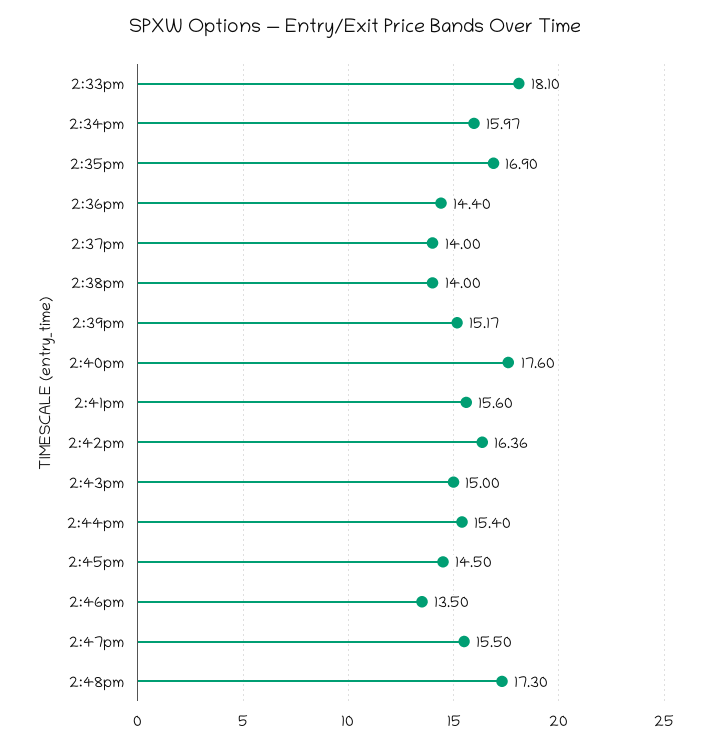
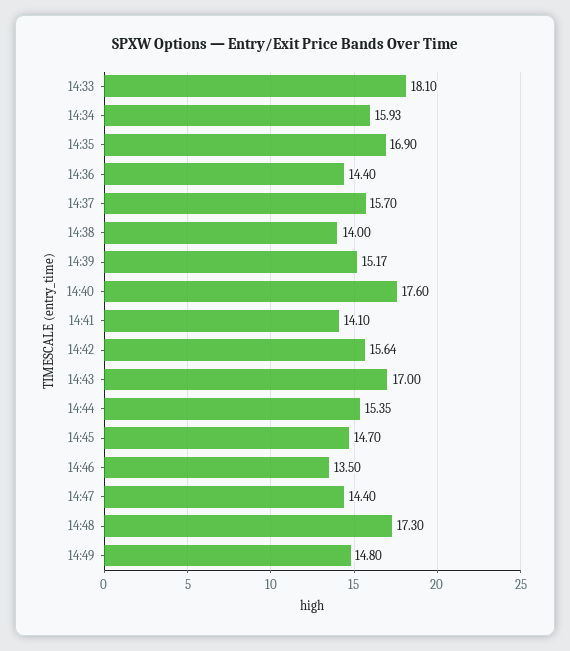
2:34pm: 15.97 -> 15.93
2:37pm: 14 -> 15.7
2:41pm: 15.6 -> 14.1
2:42pm: 16.36 -> 15.64
2:43pm: 15 -> 17
2:44pm: 15.4 -> 15.35
2:45pm: 14.5 -> 14.7
2:47pm: 15.5 -> 14.4
14:49: none -> 14.8

